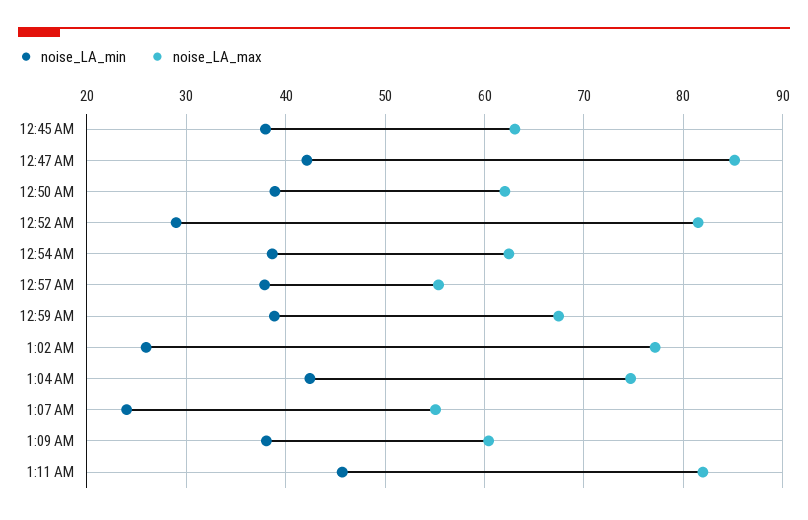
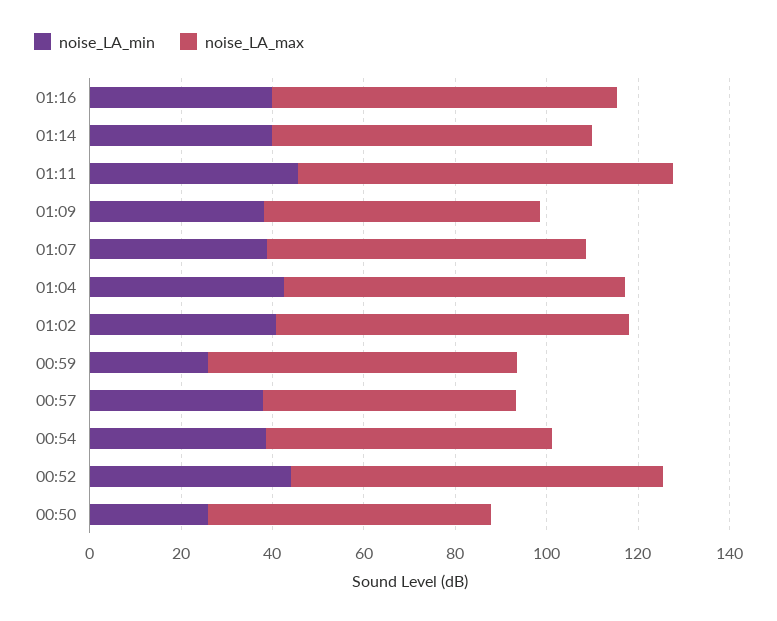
noise_LA_min, 12:45 AM: 38 -> none
noise_LA_max, 12:45 AM: 63 -> none
noise_LA_min, 12:47 AM: 42 -> none
noise_LA_max, 12:47 AM: 85 -> none
noise_LA_min, 12:50 AM: 39 -> 25
noise_LA_min, 12:52 AM: 29 -> 45
noise_LA_min, 12:59 AM: 39 -> 25
noise_LA_min, 1:02 AM: 26 -> 40
noise_LA_min, 1:07 AM: 24 -> 40
noise_LA_max, 1:07 AM: 55 -> 70
noise_LA_min, 01:16: none -> 40
noise_LA_max, 01:16: none -> 75
noise_LA_min, 01:14: none -> 40
noise_LA_max, 01:14: none -> 70

